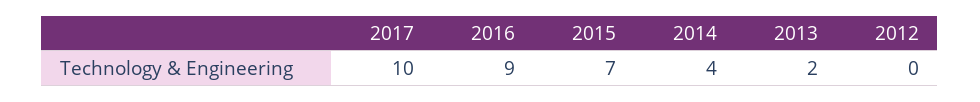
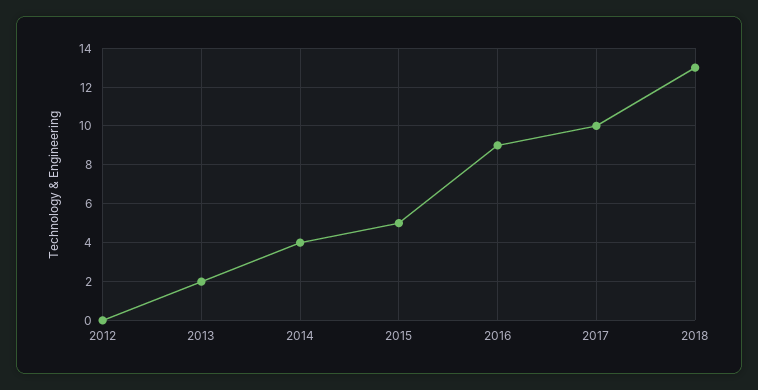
2015: 7 -> 5
2018: none -> 13

